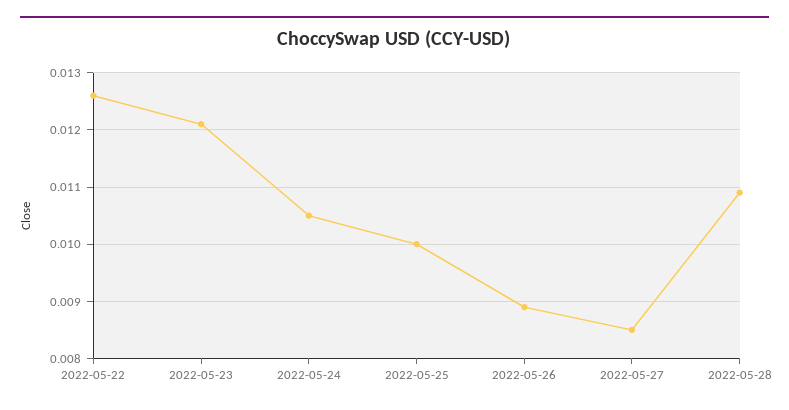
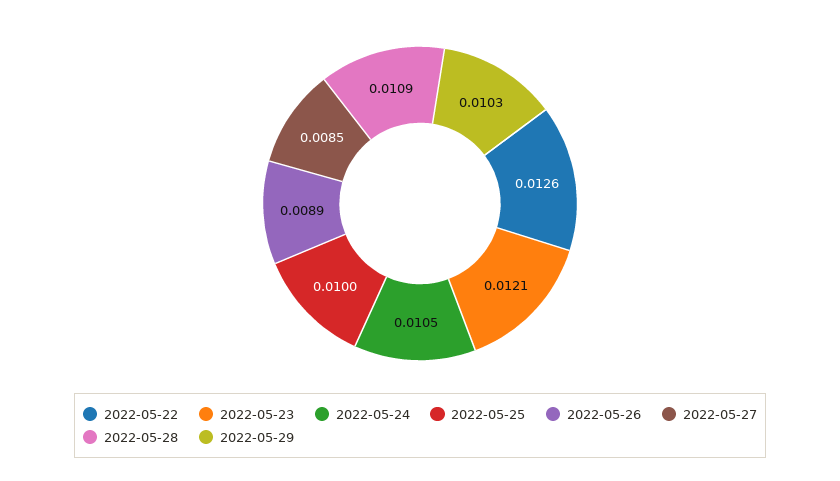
2022-05-29: none -> 0.0103

